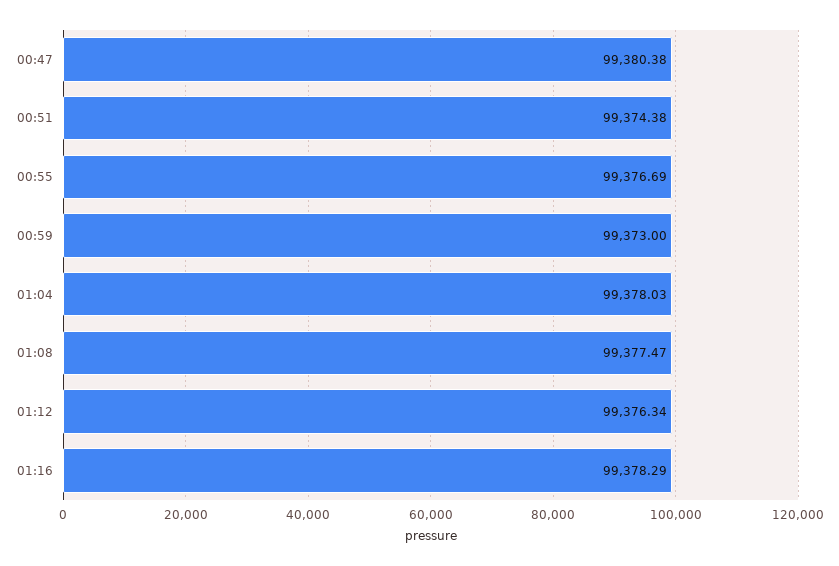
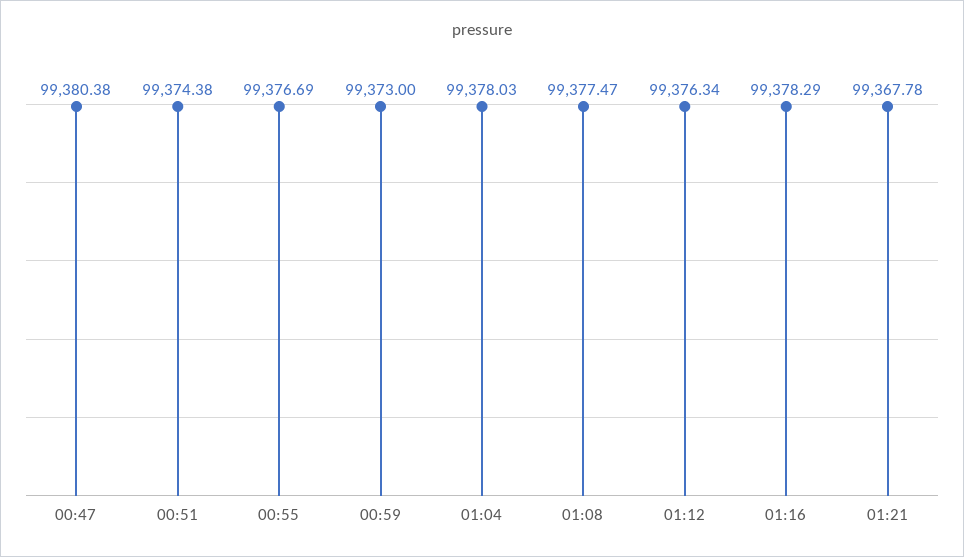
01:21: none -> 99367.78

